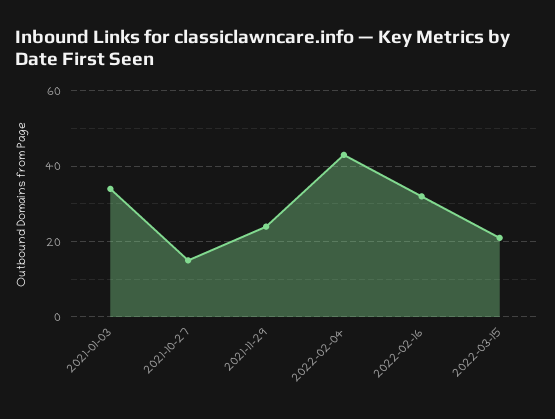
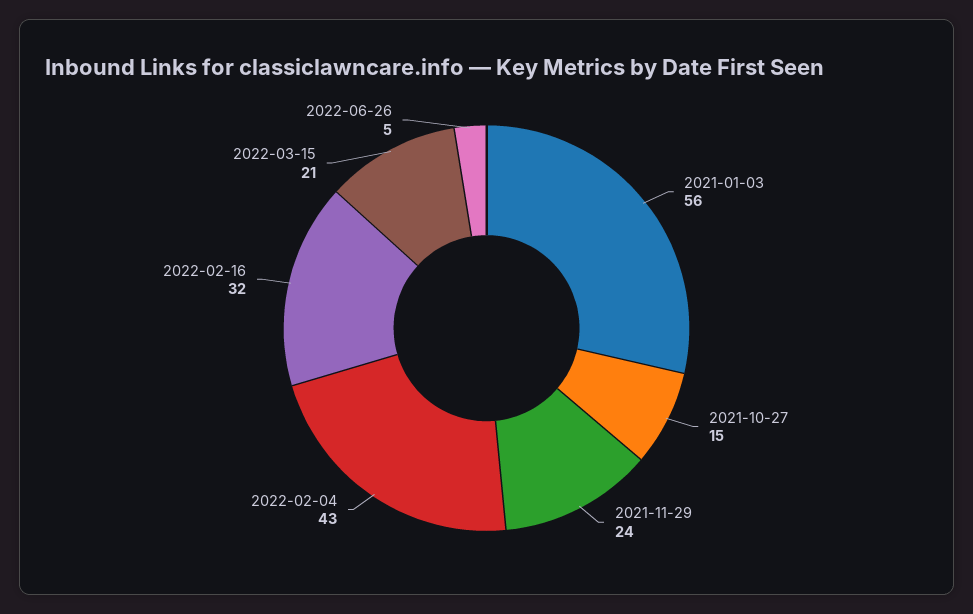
2021-01-03: 35 -> 56
2022-06-26: none -> 5

